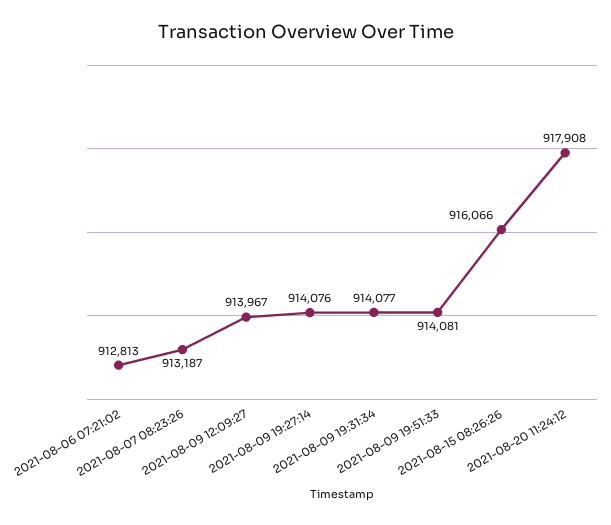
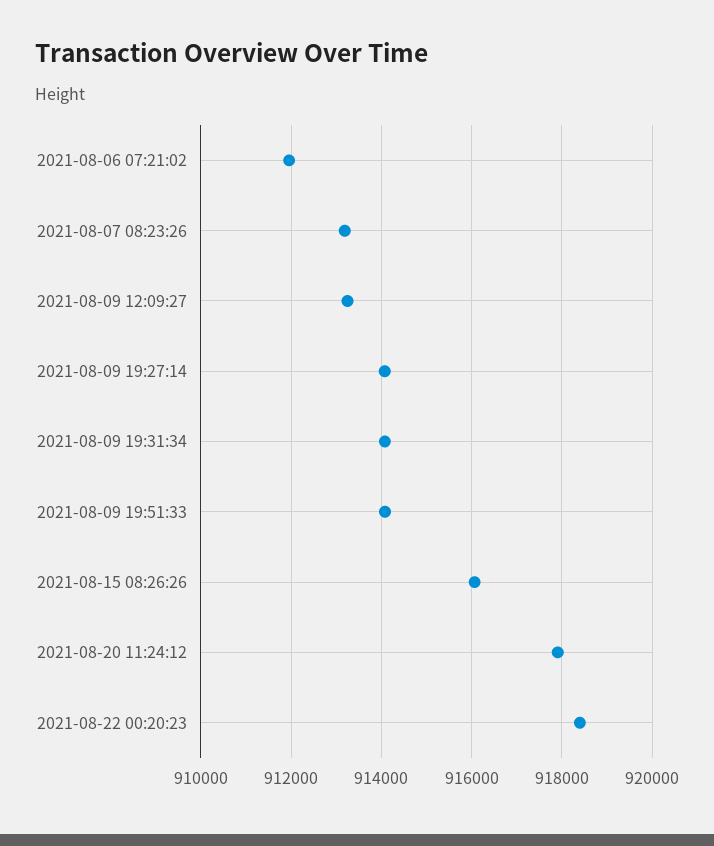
2021-08-06 07:21:02: 912813 -> 912000
2021-08-09 12:09:27: 913967 -> 913200
2021-08-22 00:20:23: none -> 918400

